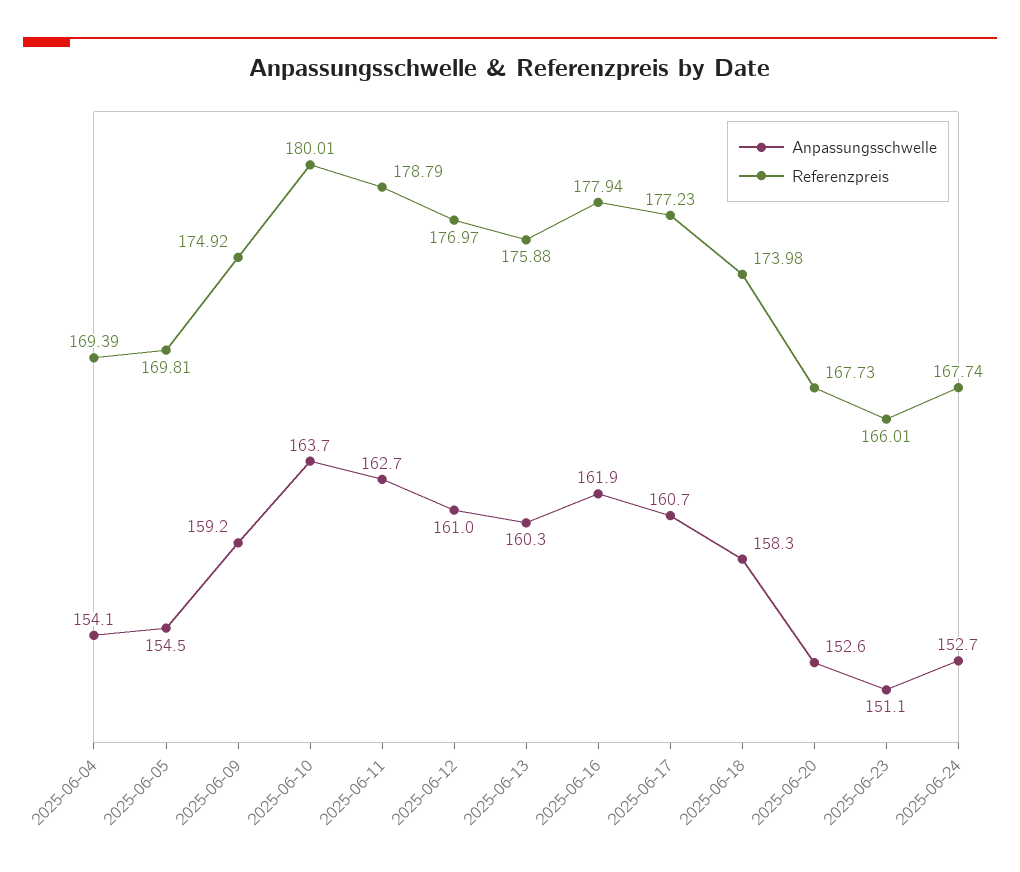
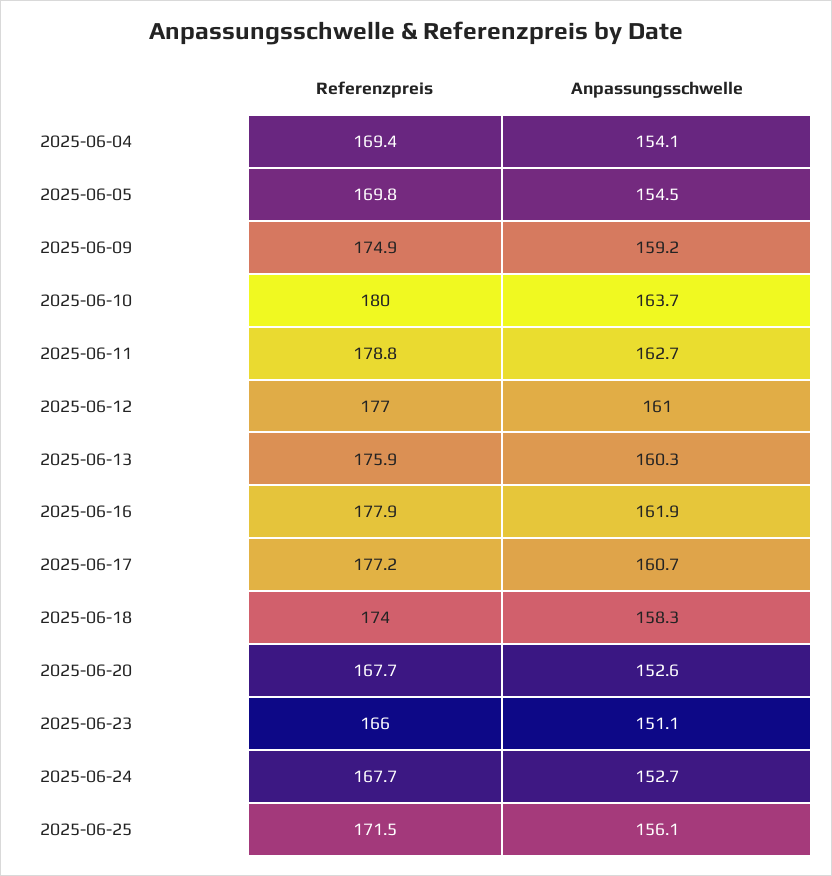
Referenzpreis, 2025-06-25: none -> 171.5
Anpassungsschwelle, 2025-06-25: none -> 156.1

